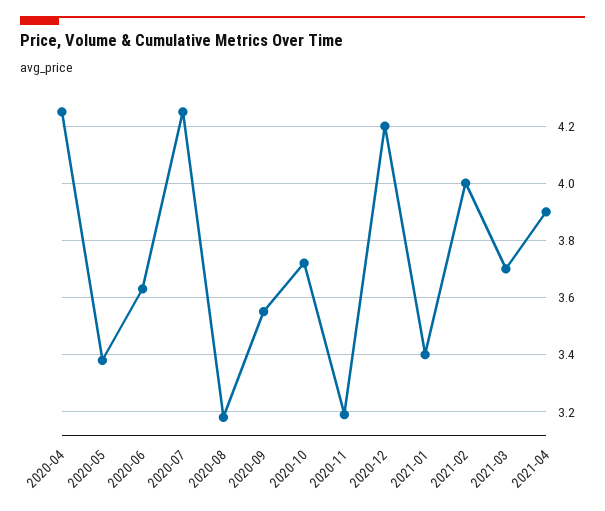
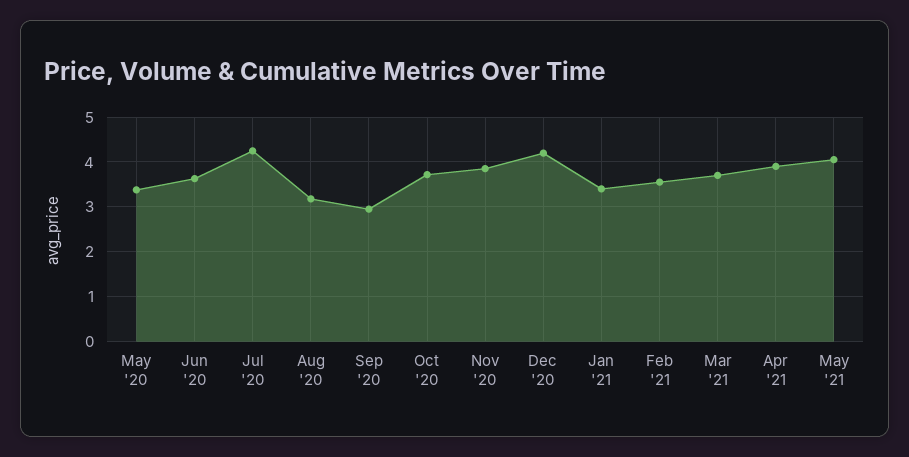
2020-04: 4.25 -> none
2020-09: 3.55 -> 3
2020-11: 3.2 -> 3.8
2021-02: 4 -> 3.6
May '21: none -> 4

